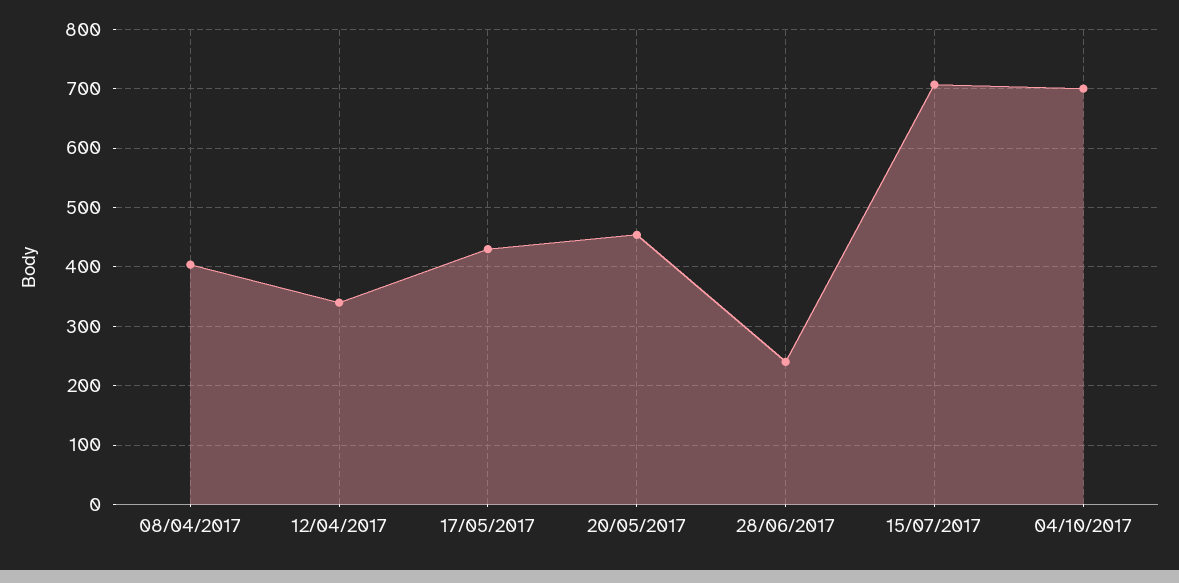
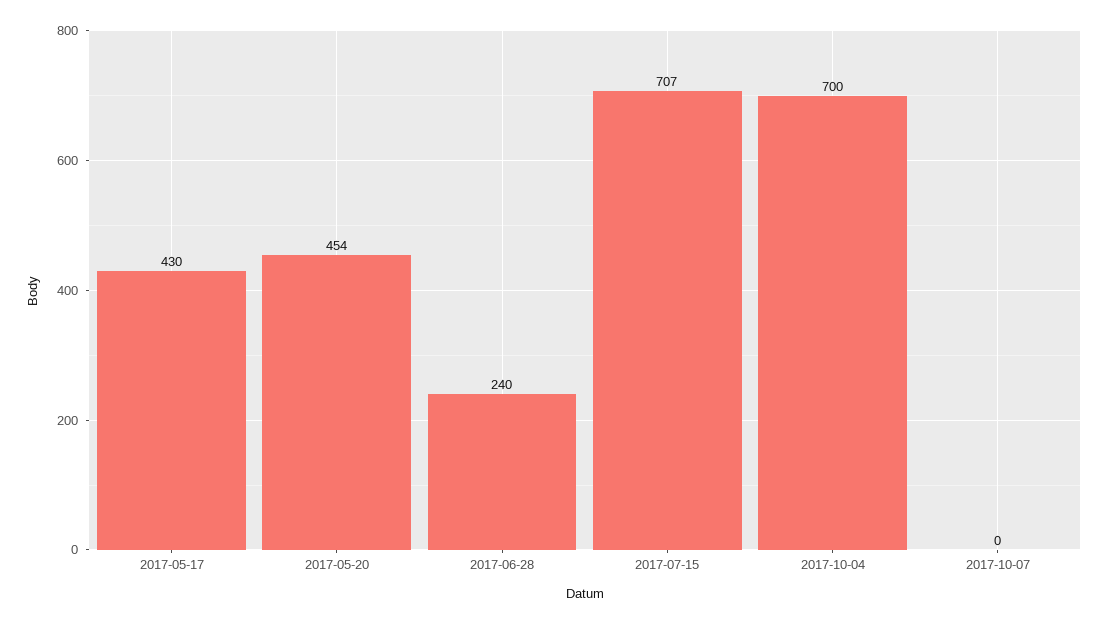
08/04/2017: 400 -> none
12/04/2017: 340 -> none
2017-10-07: none -> 0

